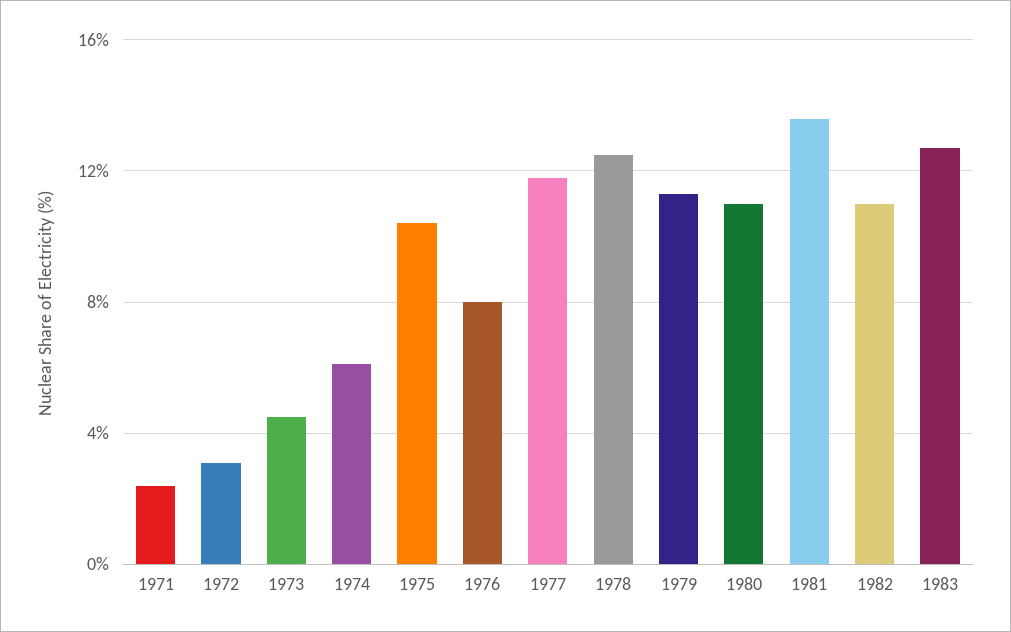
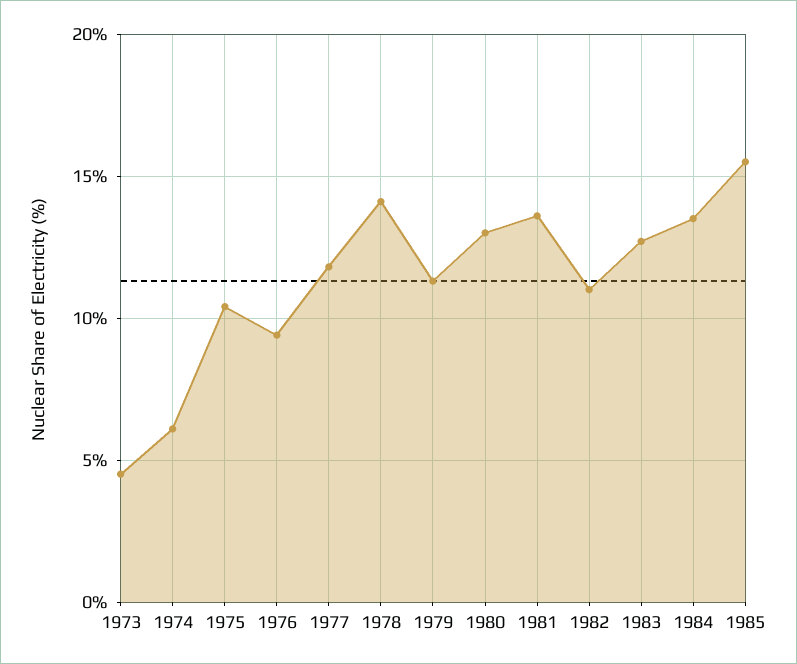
1971: 2.5 -> none
1972: 3 -> none
1976: 8 -> 9.5
1978: 12.5 -> 14
1980: 11 -> 13
1984: none -> 13.5
1985: none -> 15.5

